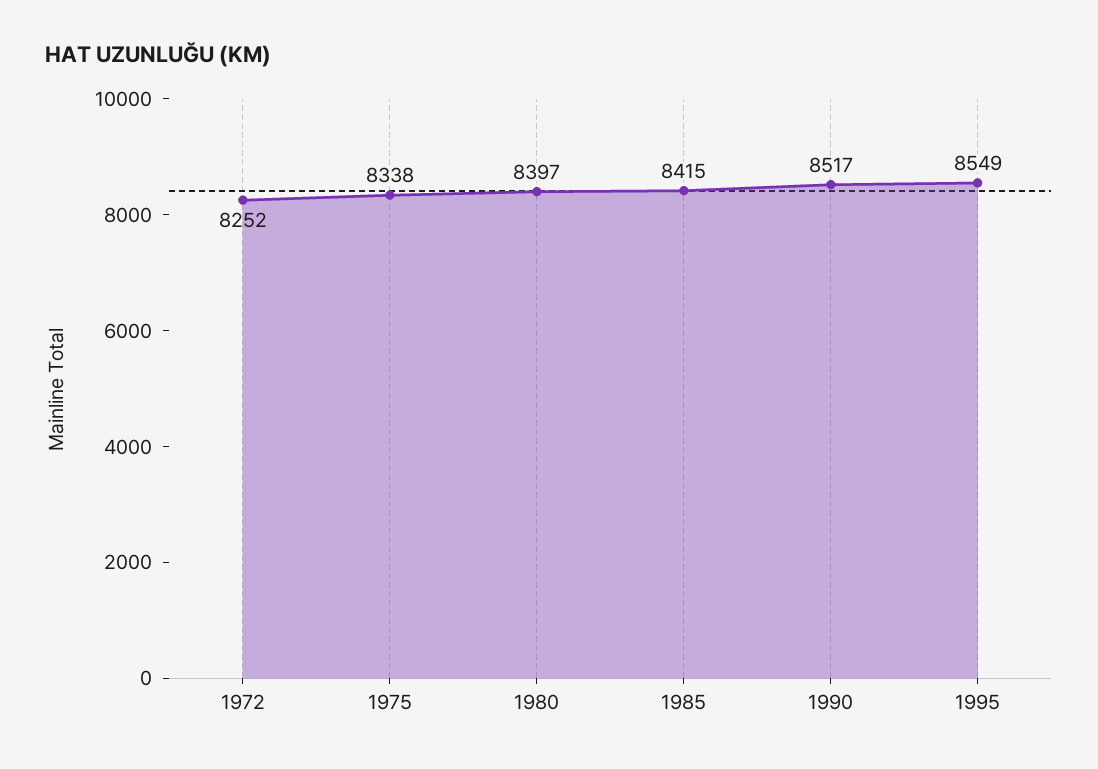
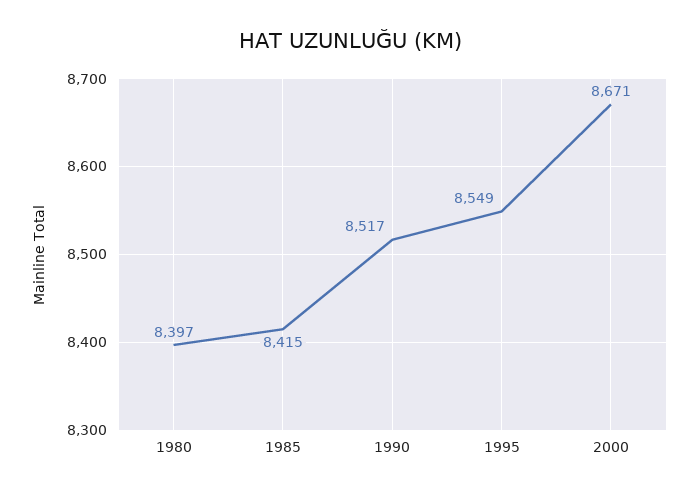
1972: 8252 -> none
1975: 8338 -> none
2000: none -> 8671

